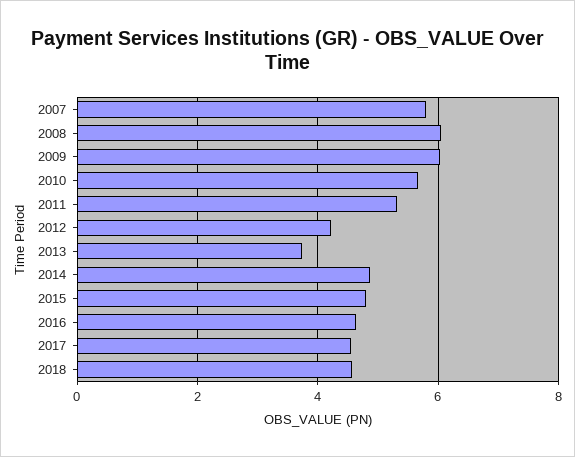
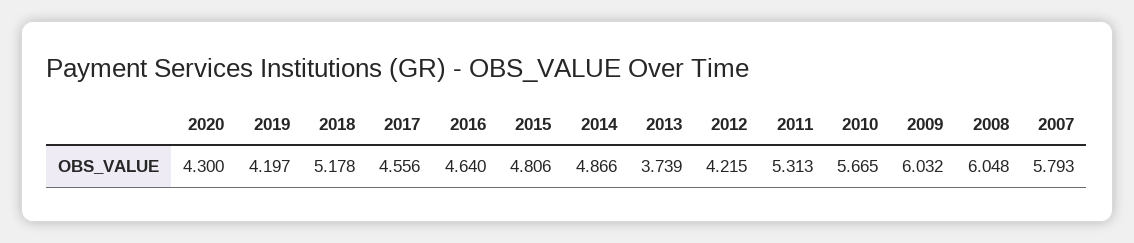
2018: 4.6 -> 5.178
2020: none -> 4.3
2019: none -> 4.197

